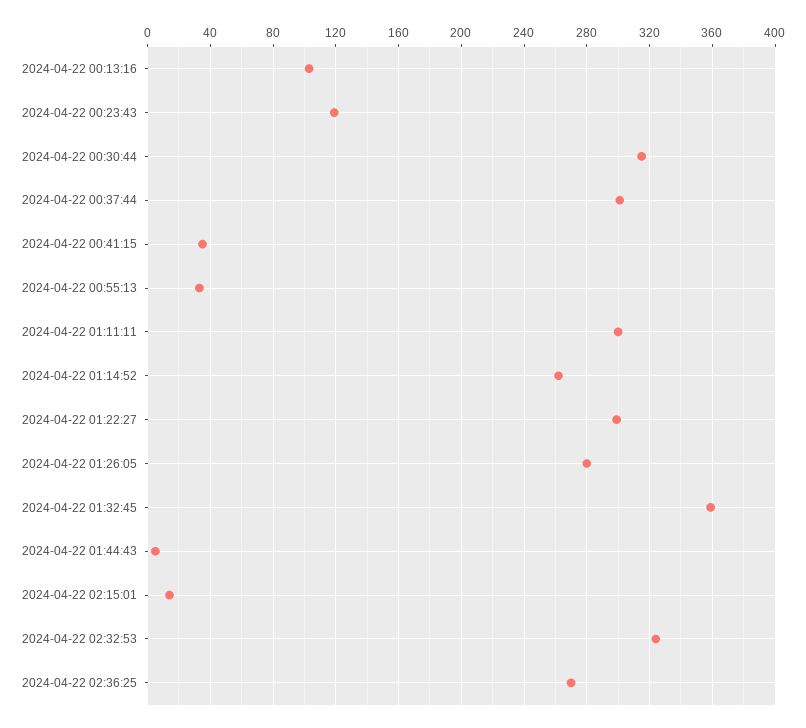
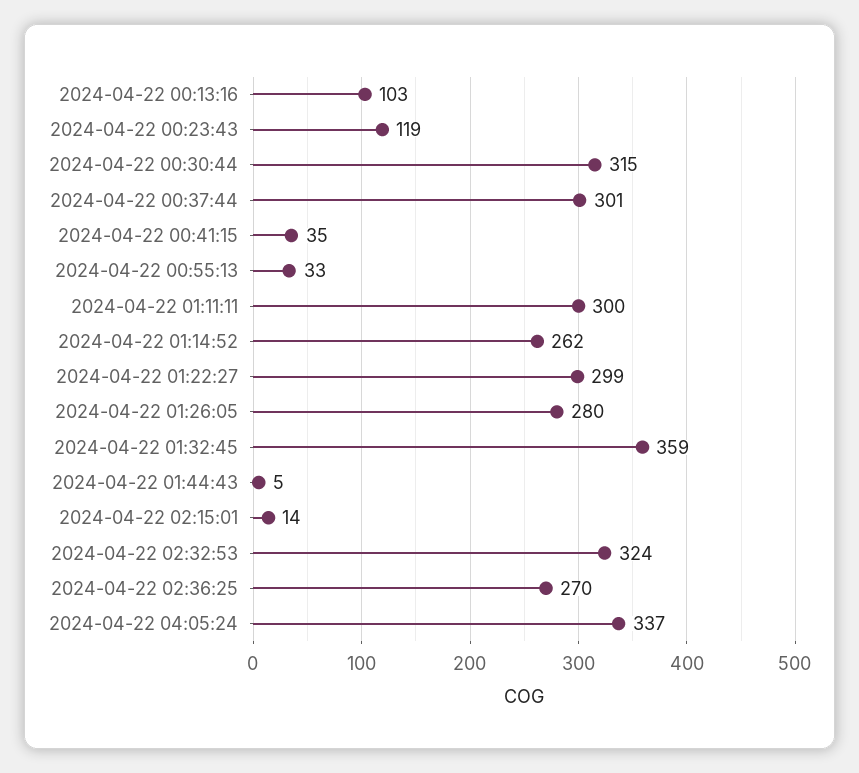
2024-04-22 04:05:24: none -> 337

